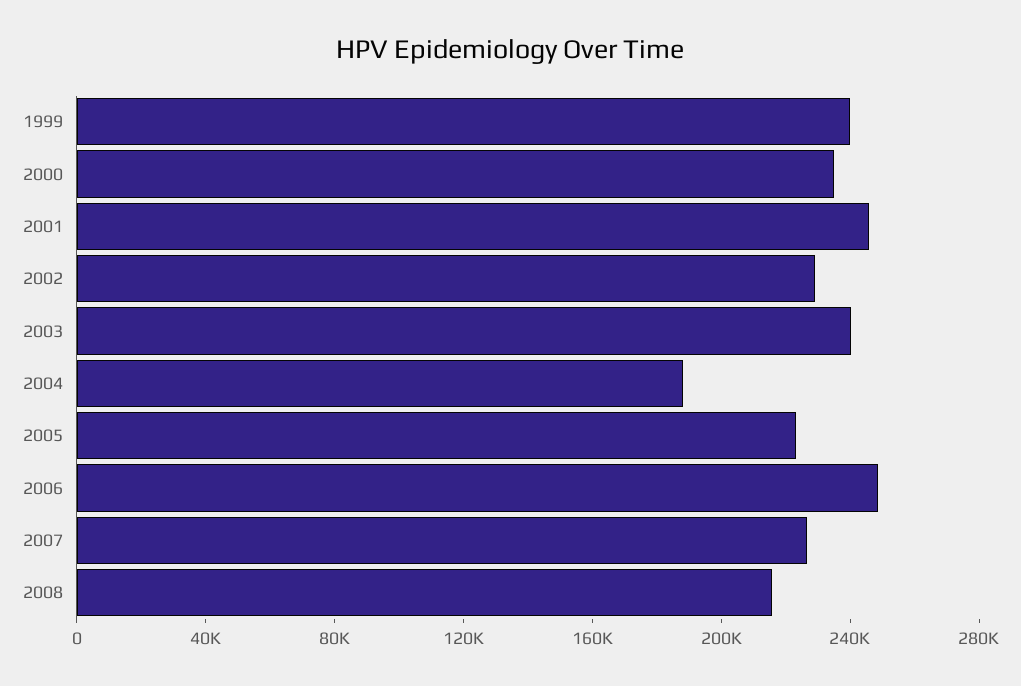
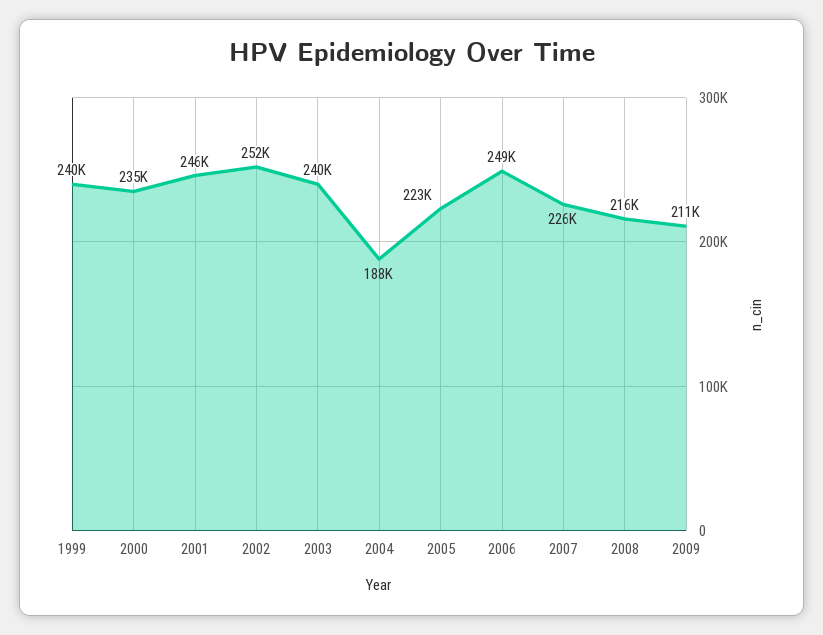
2002: 230000 -> 252000
2009: none -> 211000

